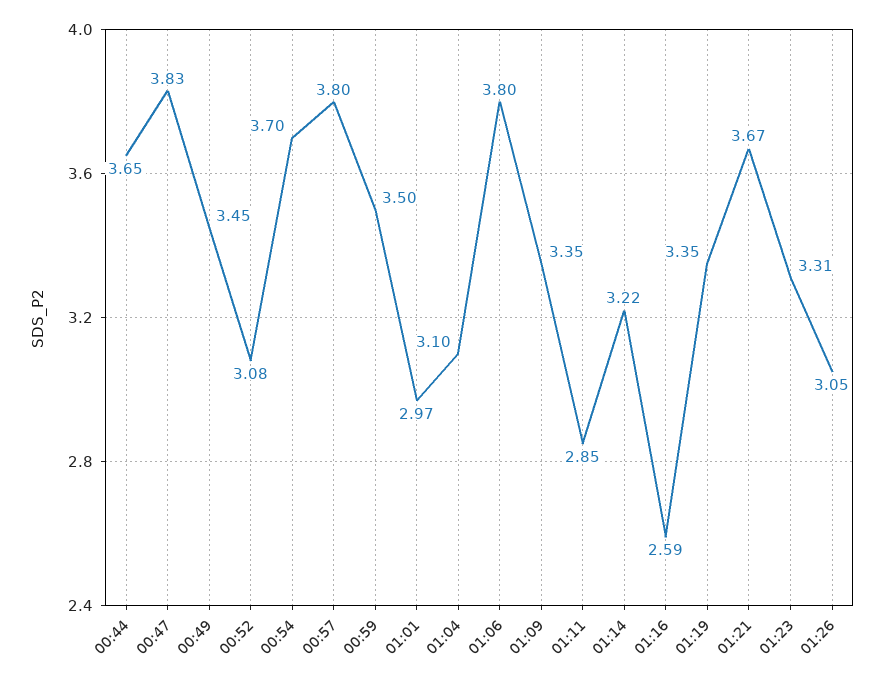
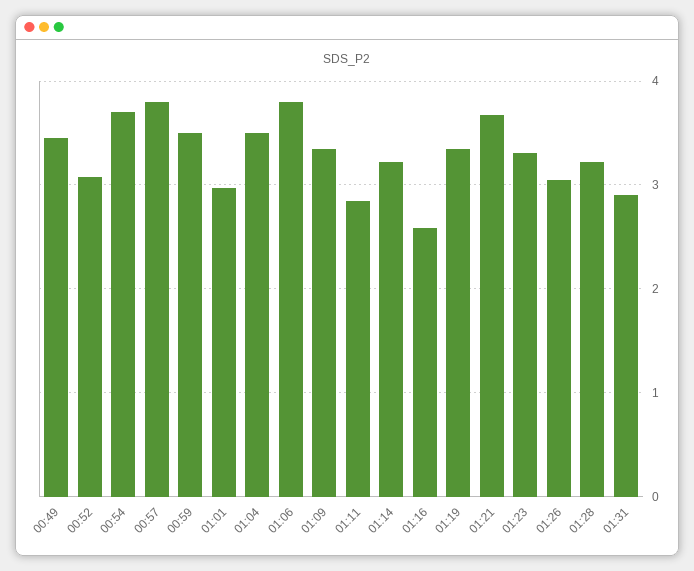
00:44: 3.65 -> none
00:47: 3.83 -> none
01:04: 3.1 -> 3.5
01:28: none -> 3.2
01:31: none -> 2.9

